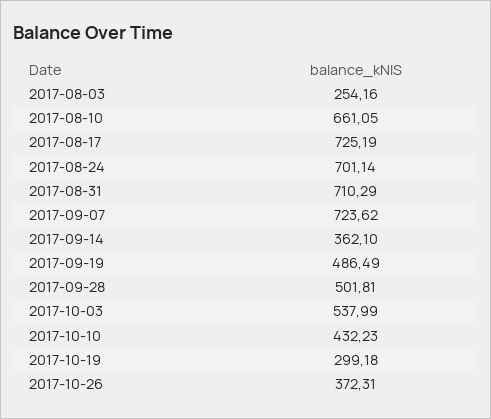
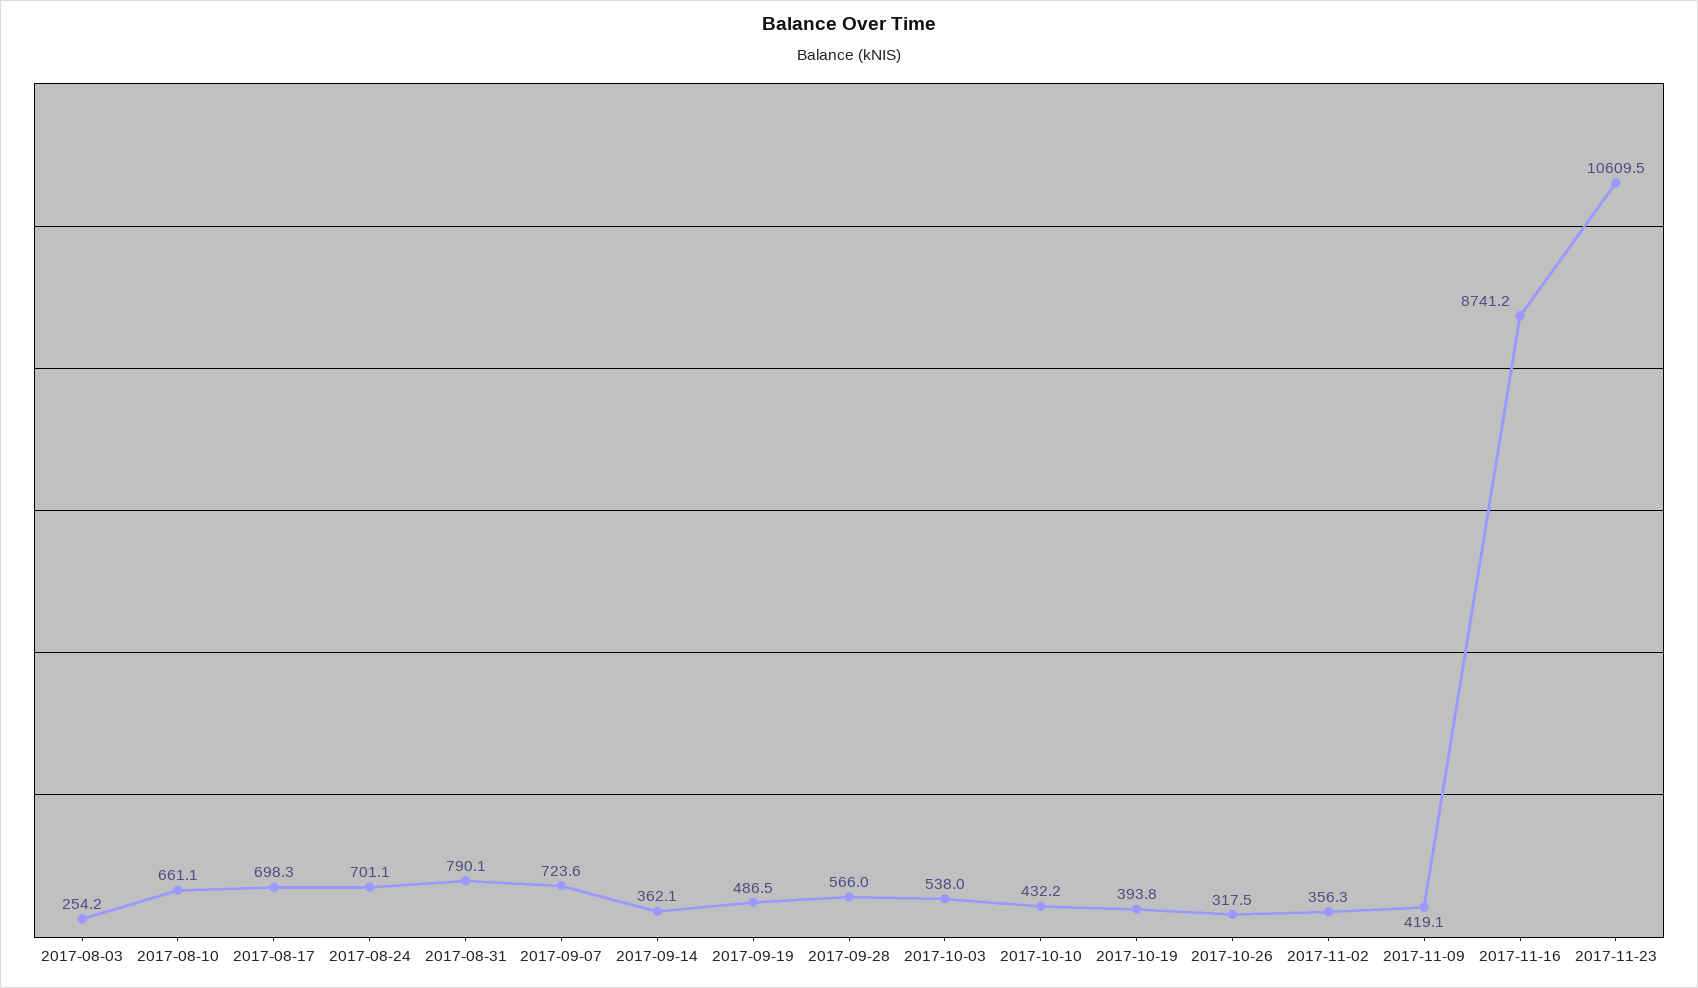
2017-08-17: 725.19 -> 698.3
2017-08-31: 710.29 -> 790.1
2017-09-28: 501.81 -> 566
2017-10-19: 299.18 -> 393.8
2017-10-26: 372.31 -> 317.5
2017-11-02: none -> 356.3
2017-11-09: none -> 419.1
2017-11-16: none -> 8741.2
2017-11-23: none -> 10609.5

